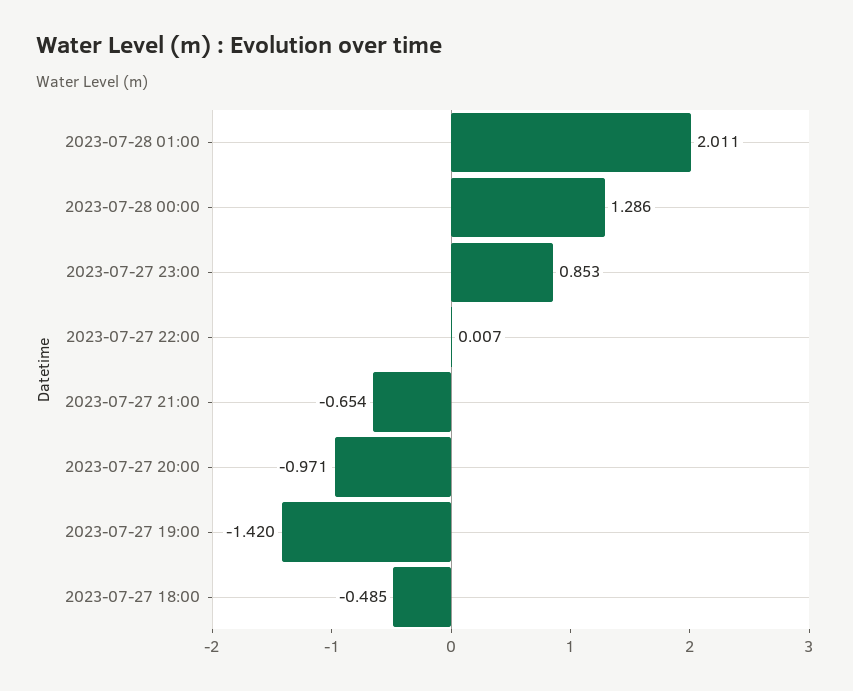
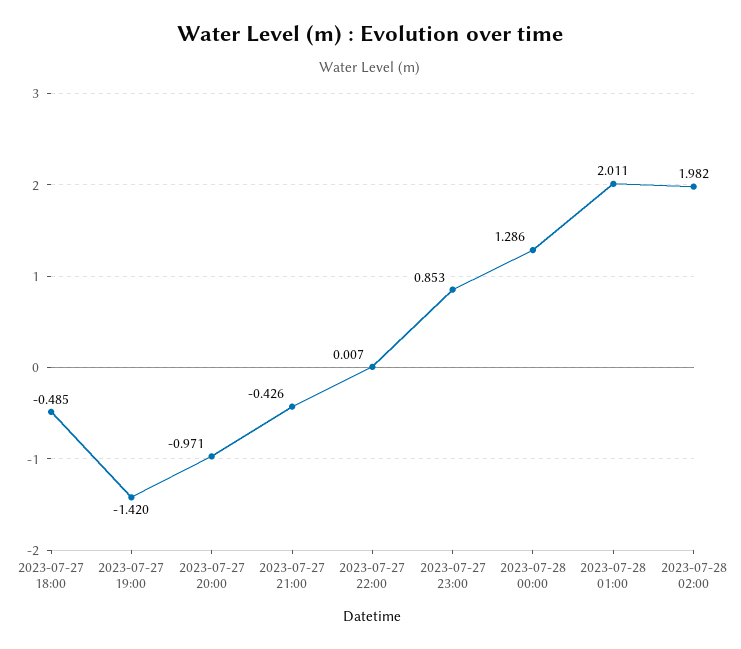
2023-07-27 21:00: -0.654 -> -0.426
2023-07-28 02:00: none -> 1.982

